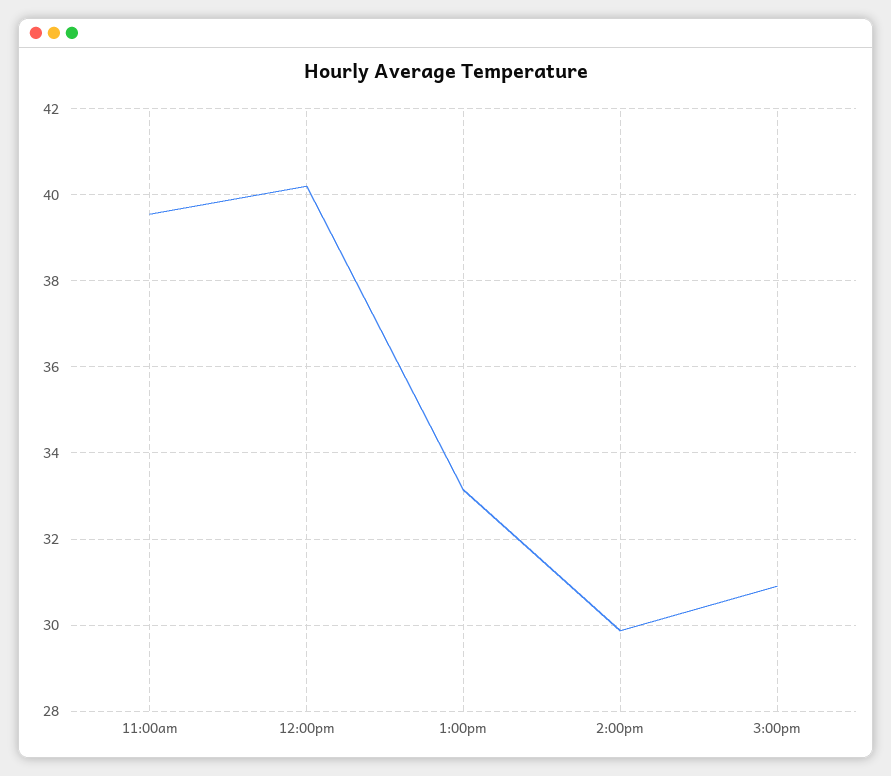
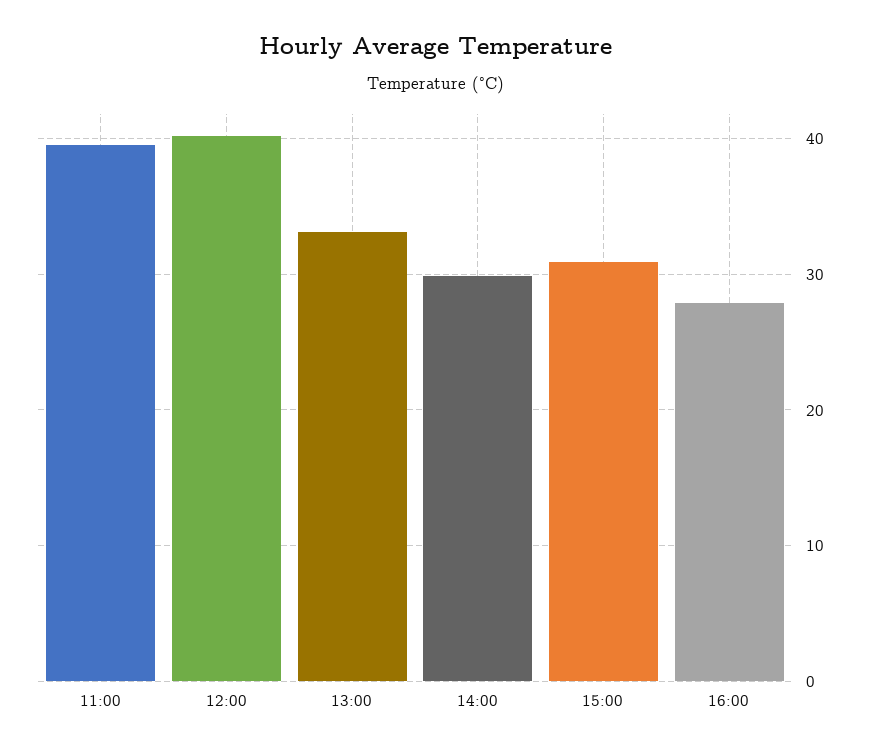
16:00: none -> 28

